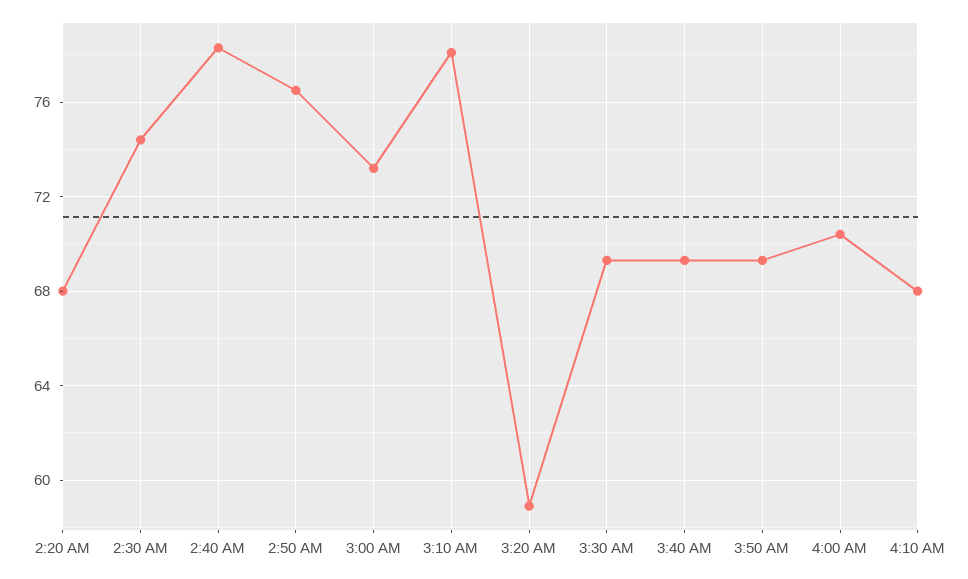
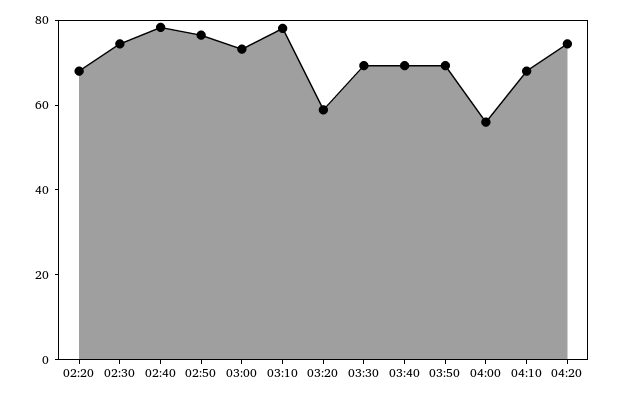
4:00 AM: 70.5 -> 55
04:20: none -> 75

